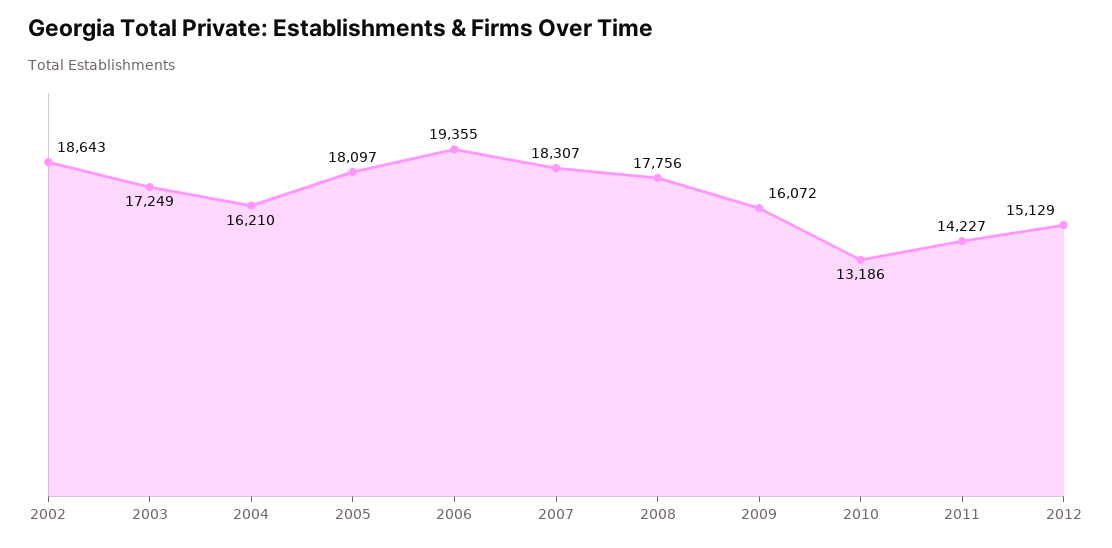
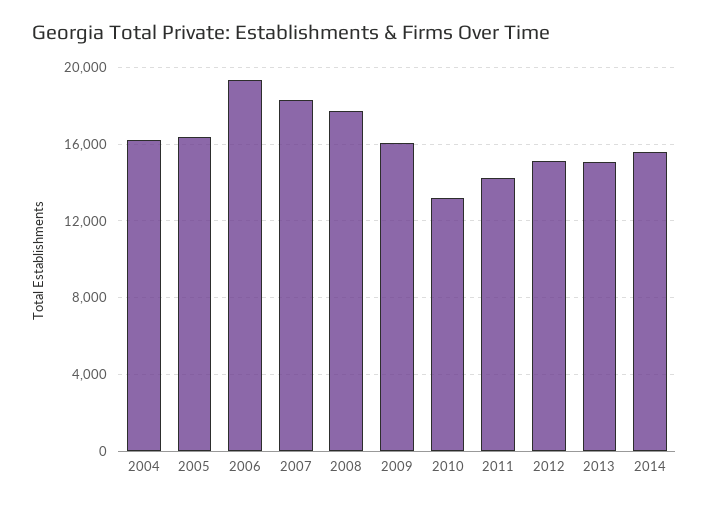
2002: 18643 -> none
2003: 17249 -> none
2005: 18097 -> 16500
2013: none -> 15000
2014: none -> 15500

